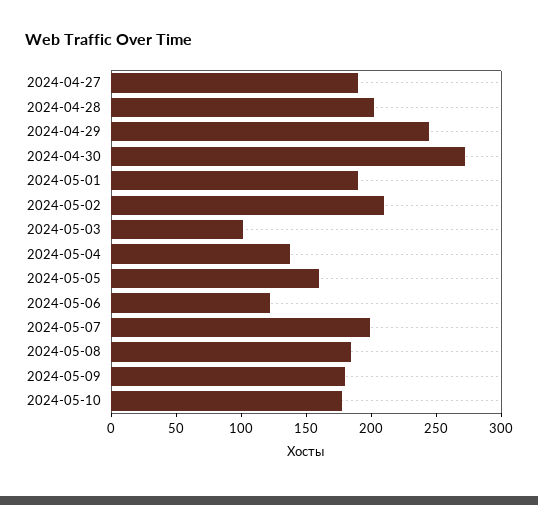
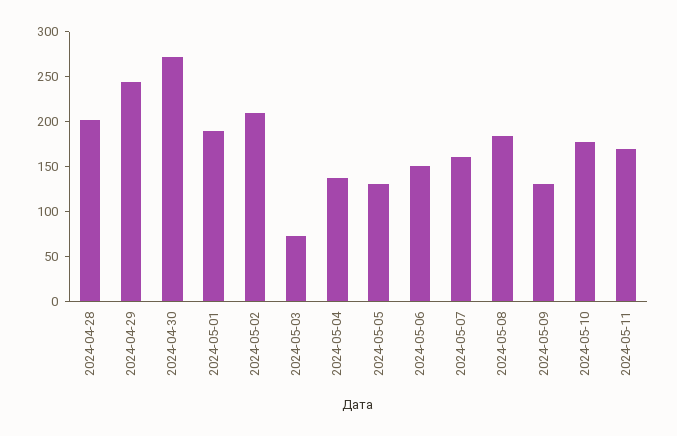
2024-04-27: 190 -> none
2024-05-03: 100 -> 70
2024-05-05: 160 -> 130
2024-05-06: 120 -> 150
2024-05-07: 200 -> 160
2024-05-09: 180 -> 130
2024-05-11: none -> 170

